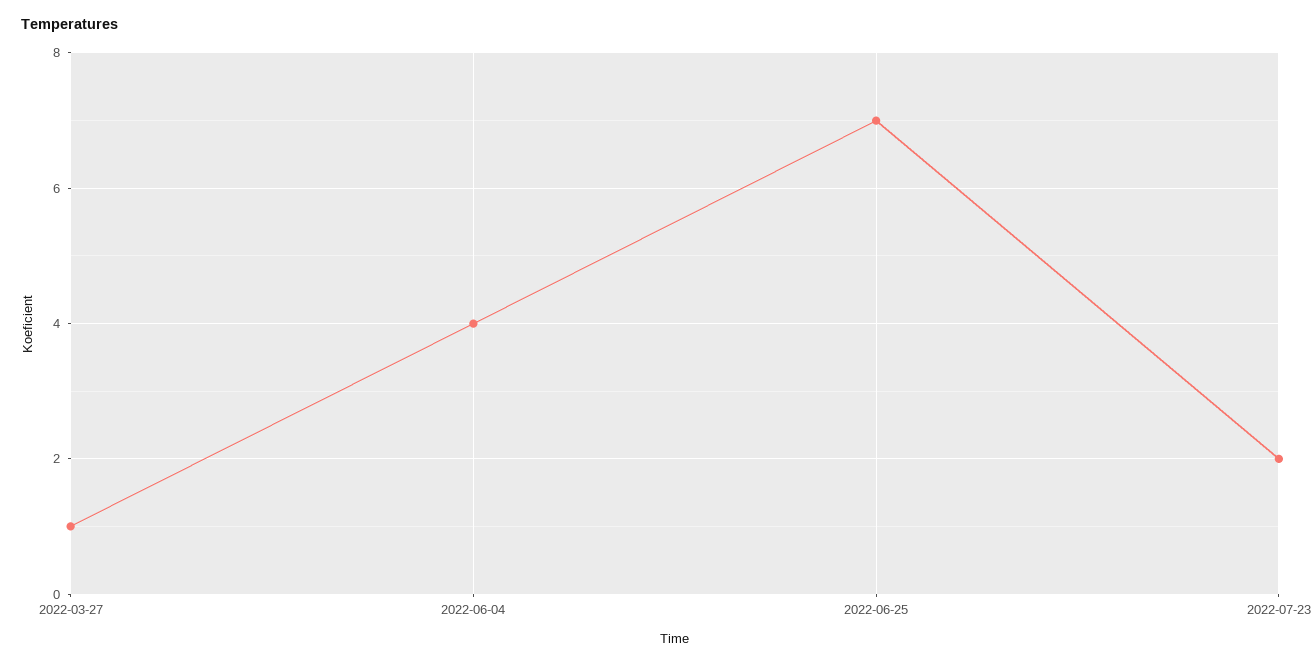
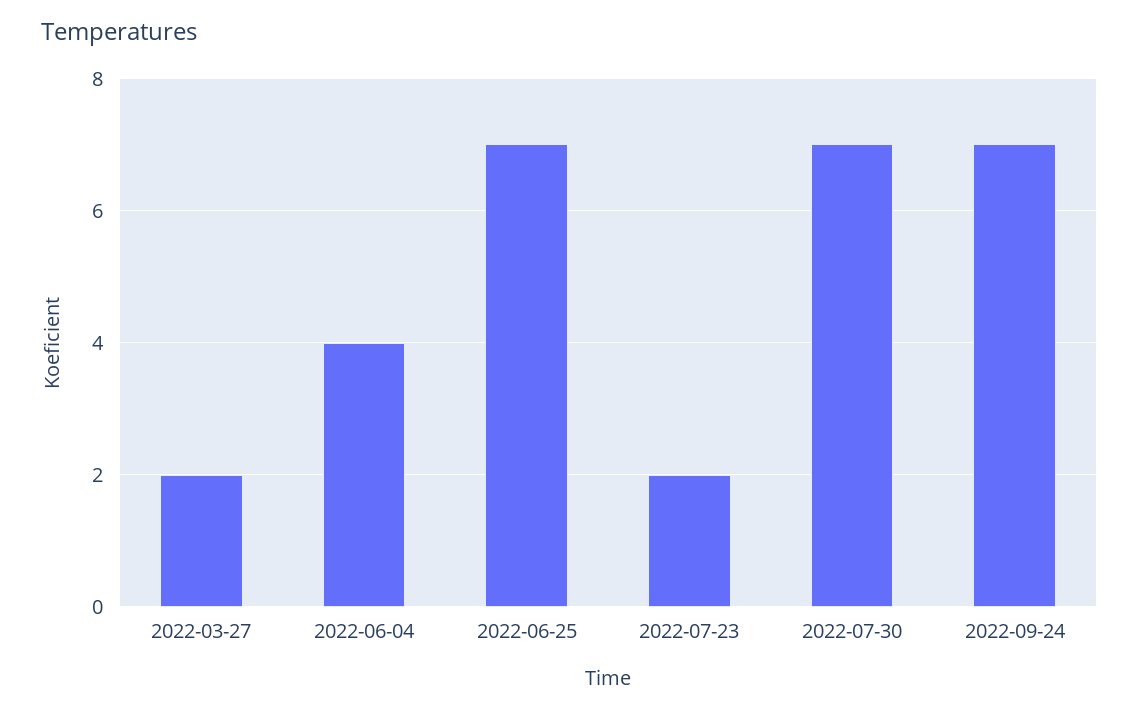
2022-03-27: 1 -> 2
2022-07-30: none -> 7
2022-09-24: none -> 7

